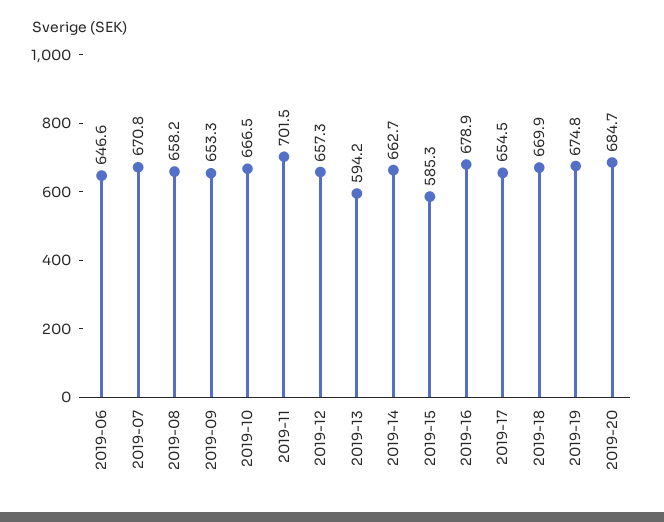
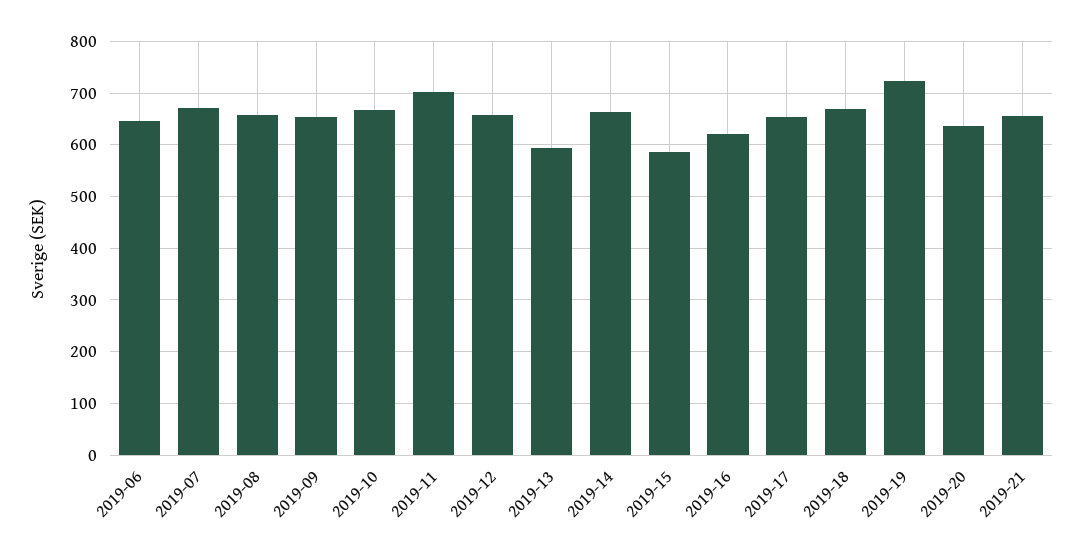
2019-16: 678.9 -> 620
2019-19: 674.8 -> 720
2019-20: 684.7 -> 640
2019-21: none -> 660

